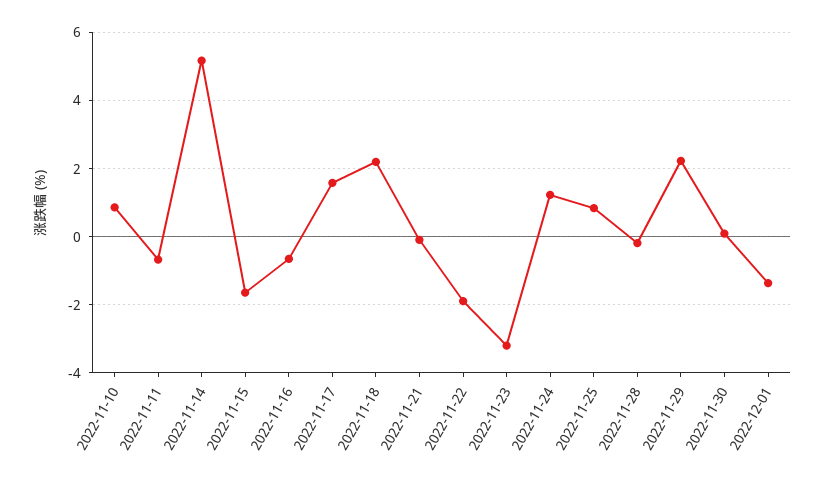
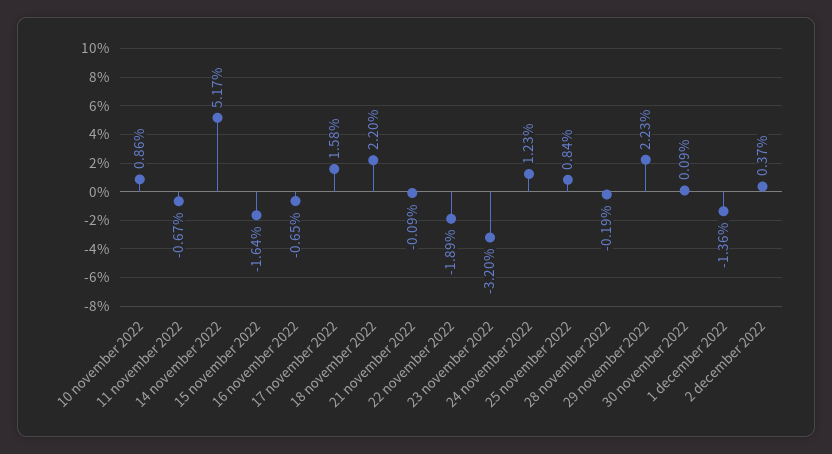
2 december 2022: none -> 0.37

